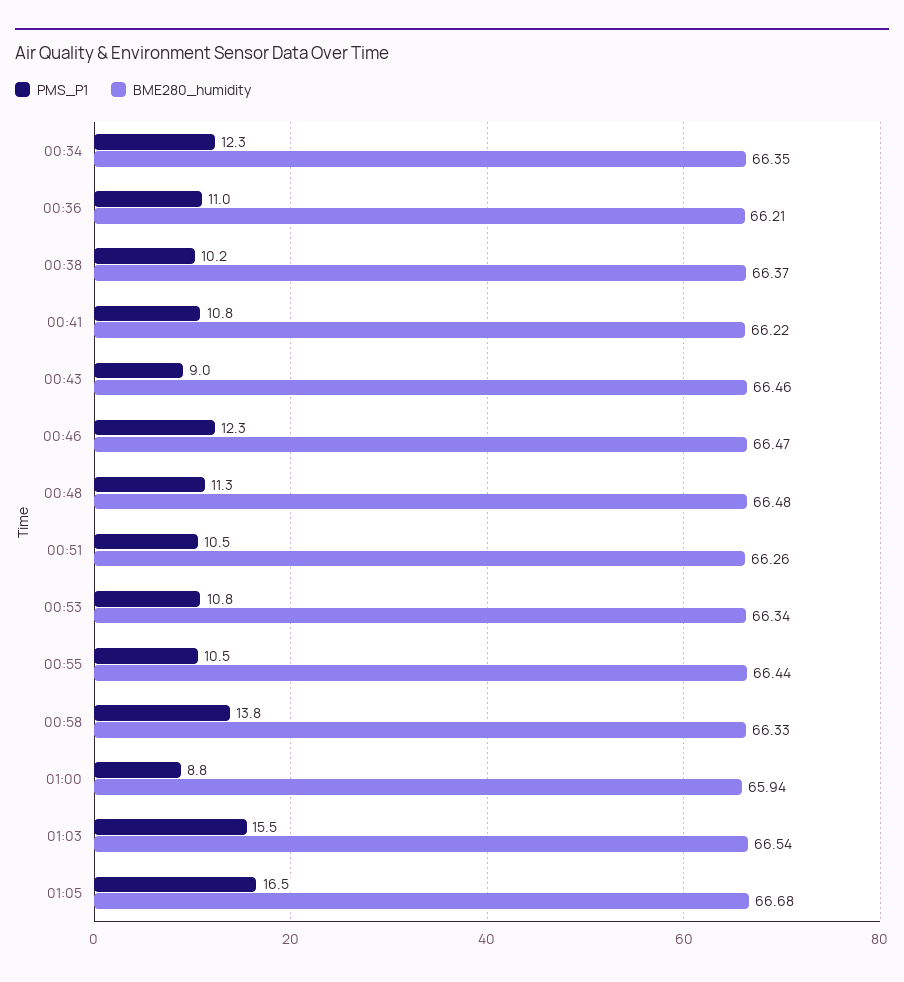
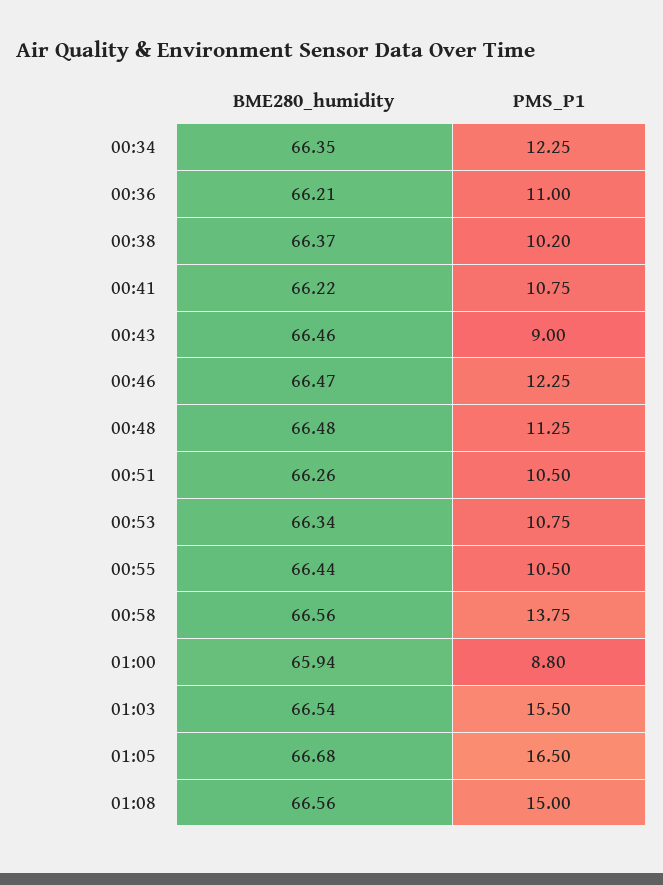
BME280_humidity, 00:58: 66.33 -> 66.56
BME280_humidity, 01:08: none -> 66.56
PMS_P1, 01:08: none -> 15

